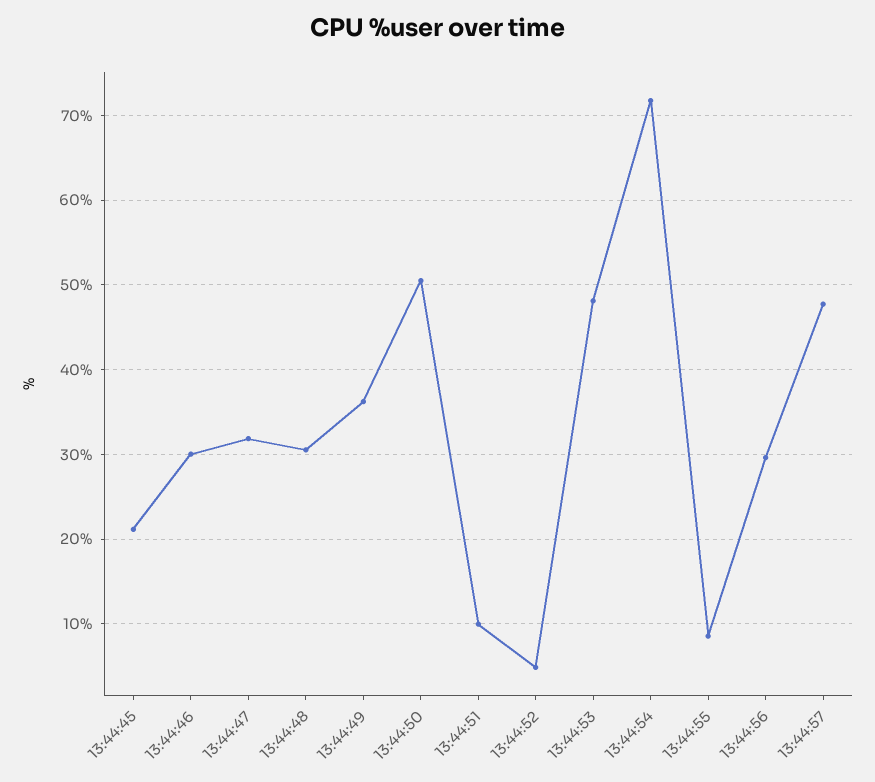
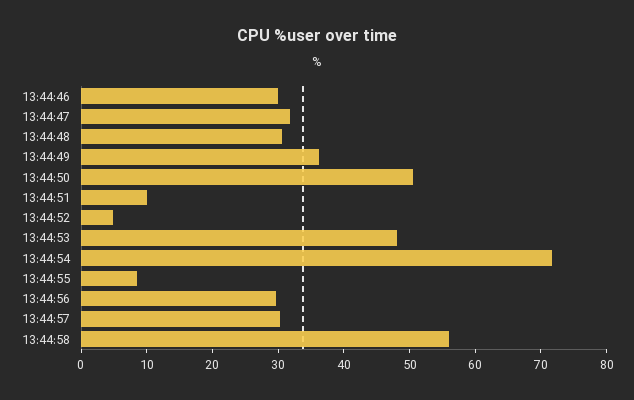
13:44:45: 21 -> none
13:44:57: 48 -> 30
13:44:58: none -> 56

